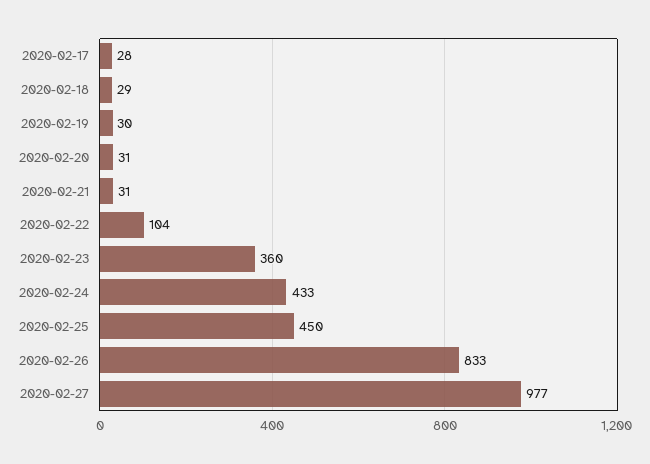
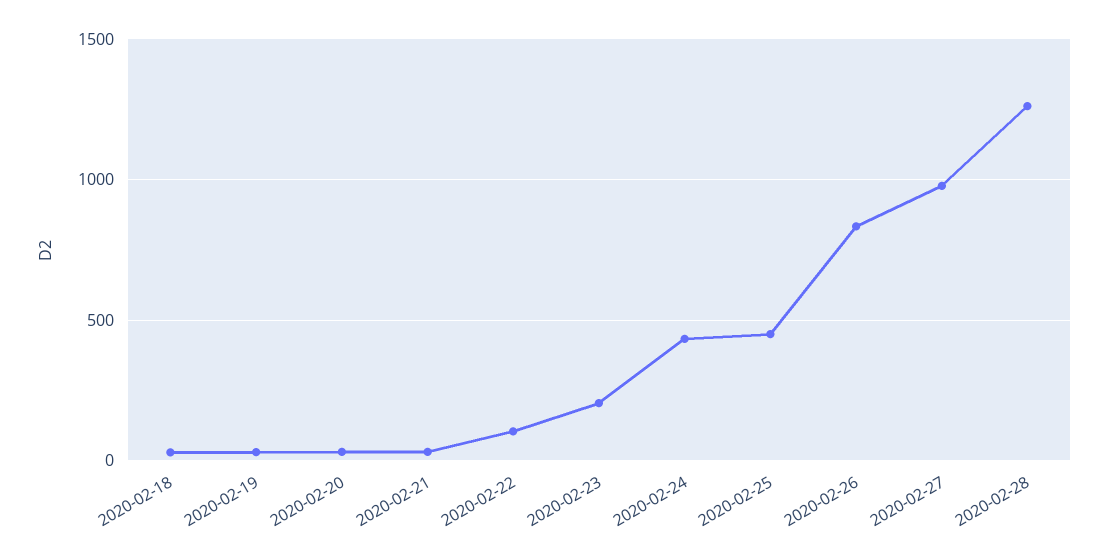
2020-02-17: 28 -> none
2020-02-23: 360 -> 200
2020-02-28: none -> 1250

